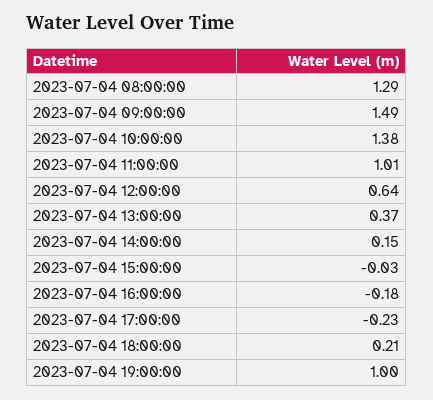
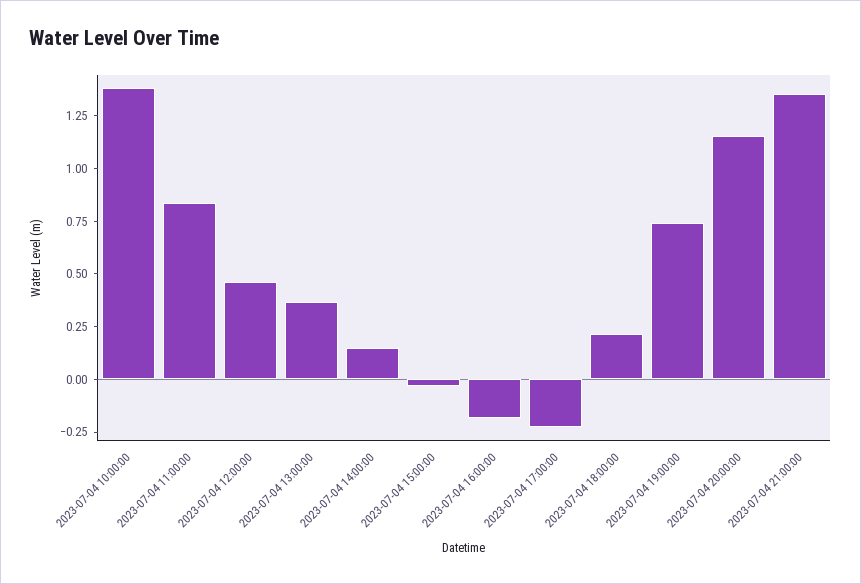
2023-07-04 08:00:00: 1.29 -> none
2023-07-04 09:00:00: 1.49 -> none
2023-07-04 11:00:00: 1.01 -> 0.85
2023-07-04 12:00:00: 0.64 -> 0.45
2023-07-04 19:00:00: 1 -> 0.75
2023-07-04 20:00:00: none -> 1.15
2023-07-04 21:00:00: none -> 1.35

